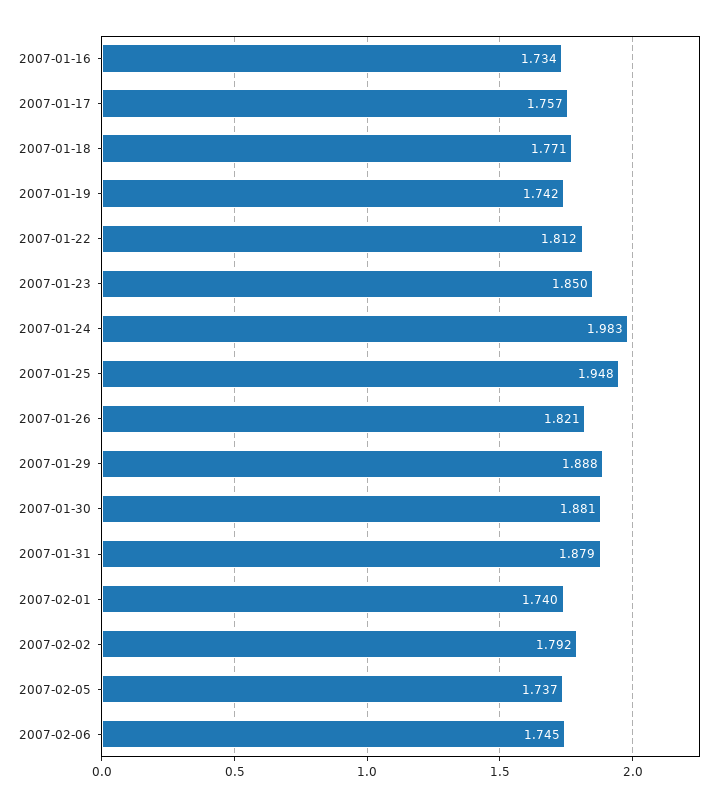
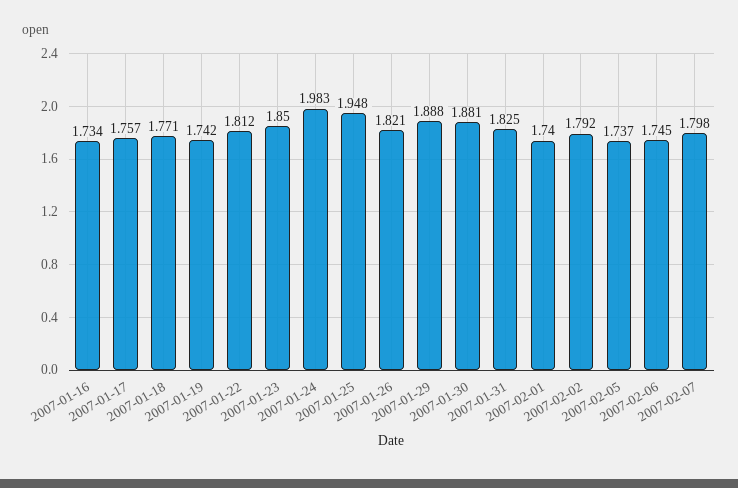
2007-01-31: 1.879 -> 1.825
2007-02-07: none -> 1.798

